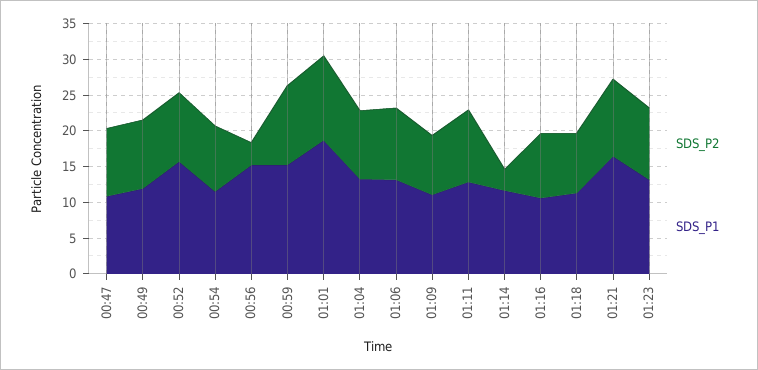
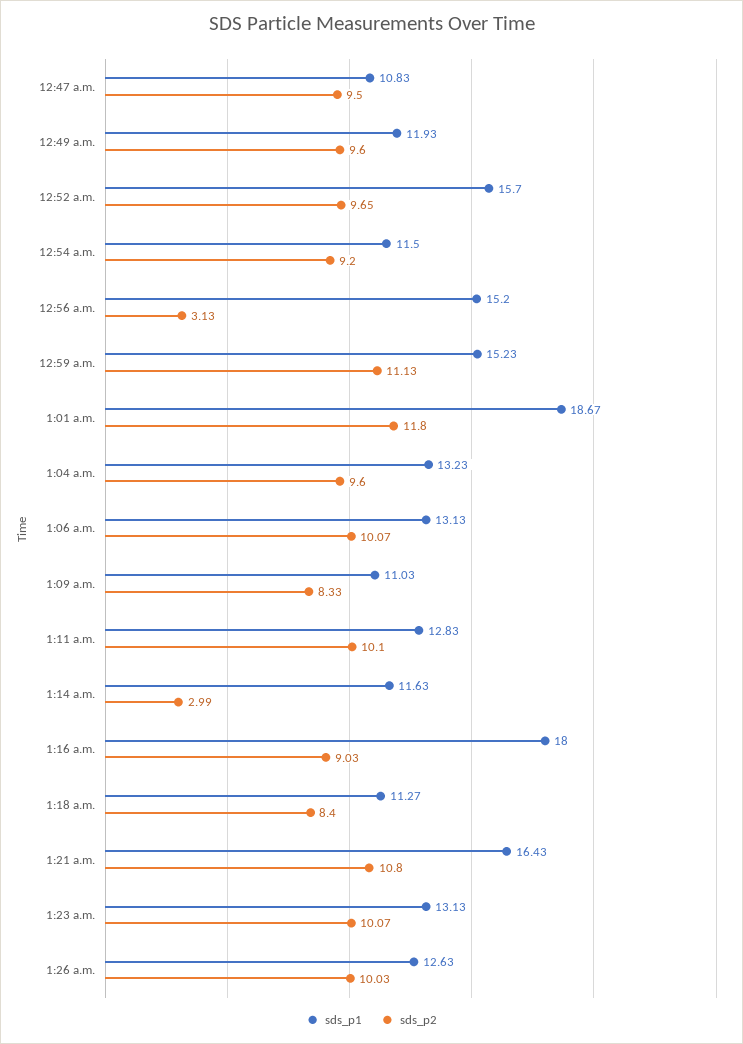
SDS_P1, 01:16: 10 -> 18
SDS_P1, 1:26 a.m.: none -> 12.63
SDS_P2, 1:26 a.m.: none -> 10.03

